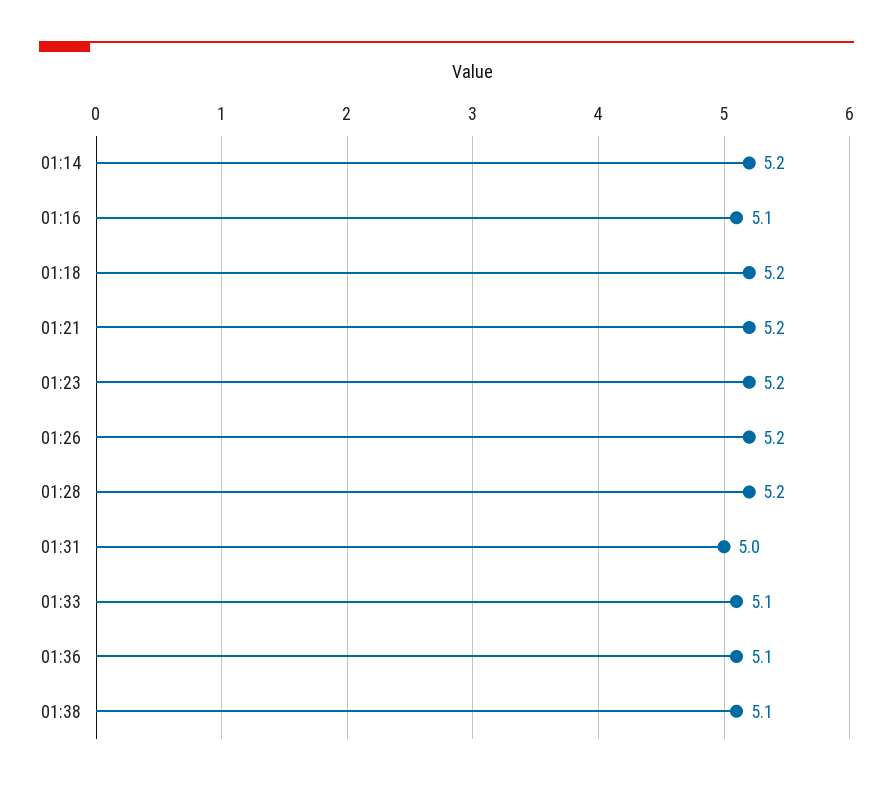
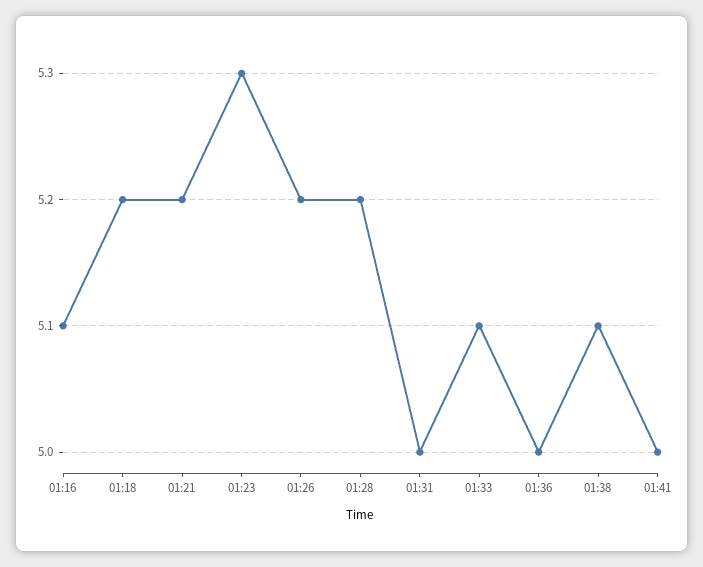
01:14: 5.2 -> none
01:23: 5.2 -> 5.3
01:36: 5.1 -> 5
01:41: none -> 5

